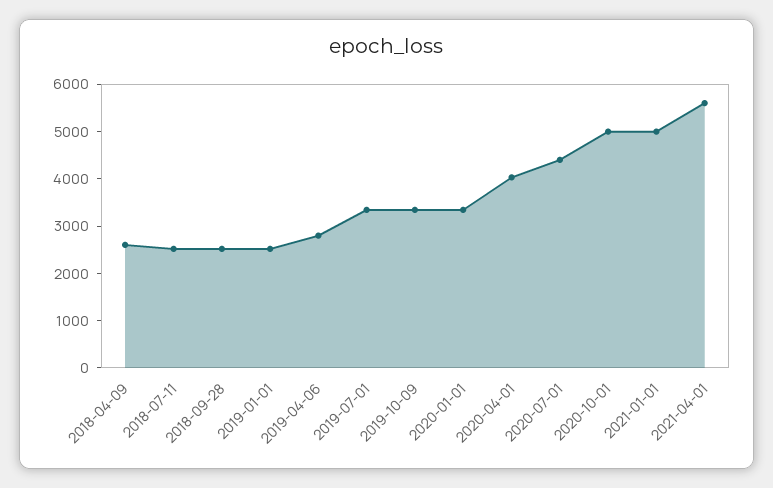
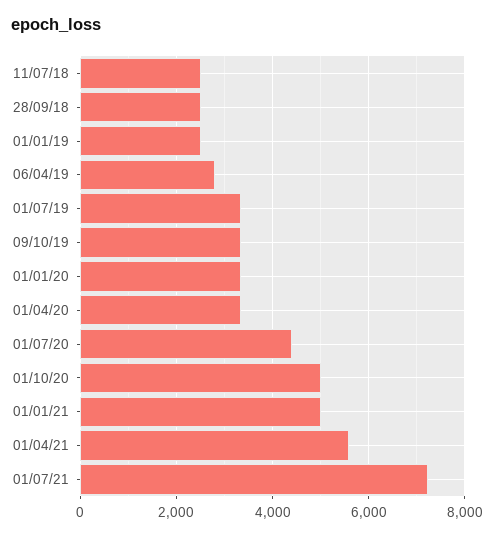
2018-04-09: 2600 -> none
2020-04-01: 4000 -> 3400
01/07/21: none -> 7200

